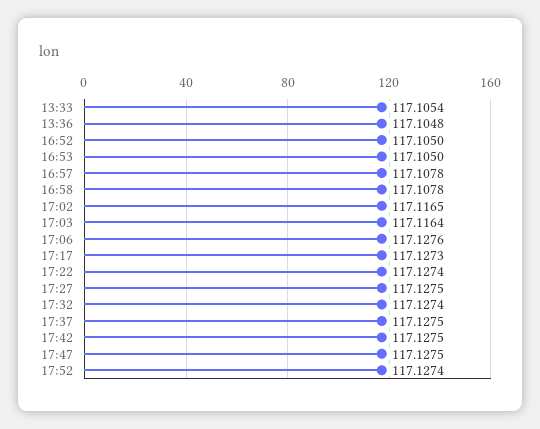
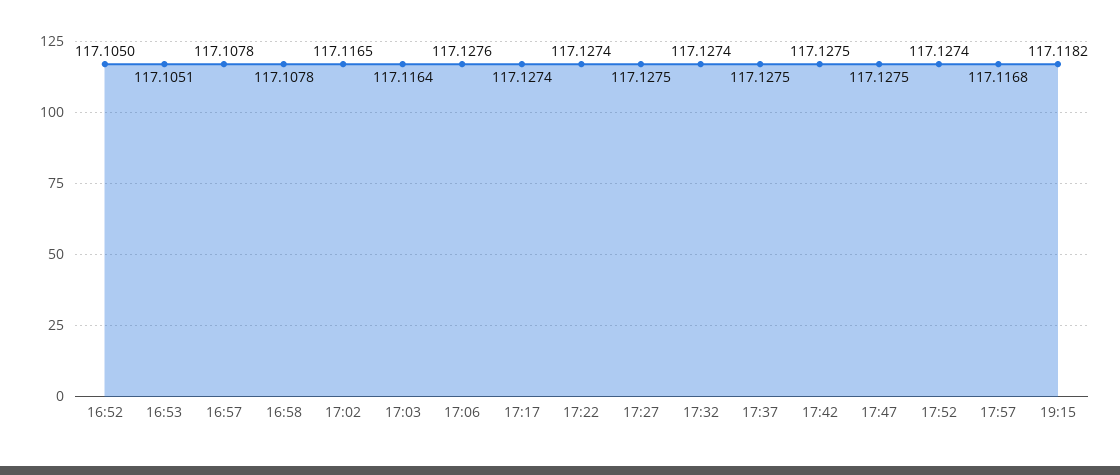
13:33: 117.1054 -> none
13:36: 117.1048 -> none
16:53: 117.105 -> 117.1051
17:17: 117.1273 -> 117.1274
17:57: none -> 117.1168
19:15: none -> 117.1182

